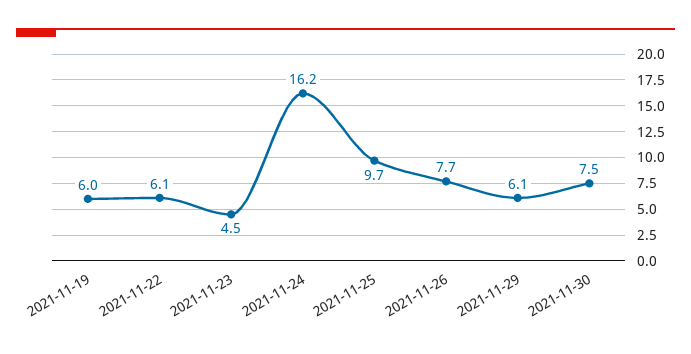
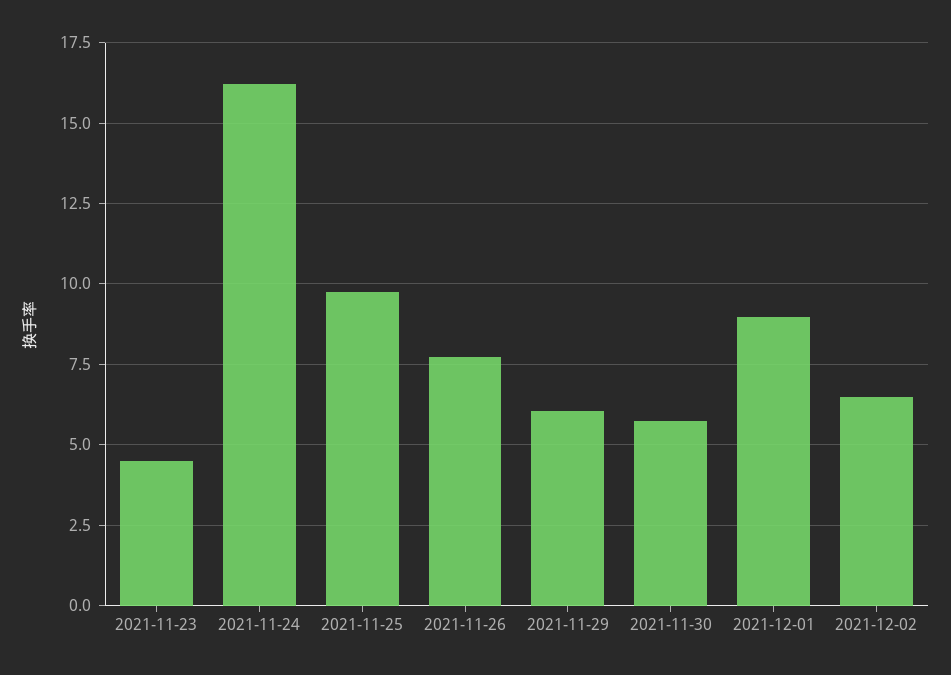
2021-11-19: 6 -> none
2021-11-22: 6.1 -> none
2021-11-30: 7.5 -> 5.75
2021-12-01: none -> 9
2021-12-02: none -> 6.5

